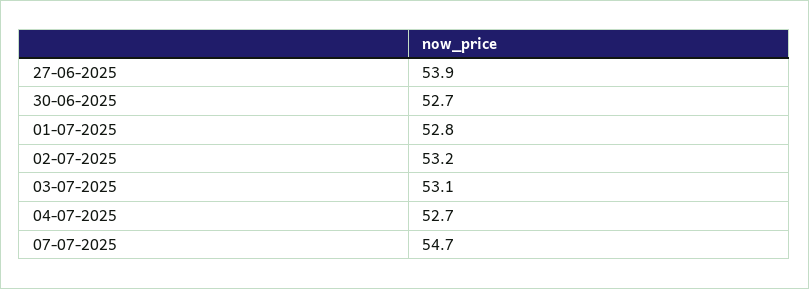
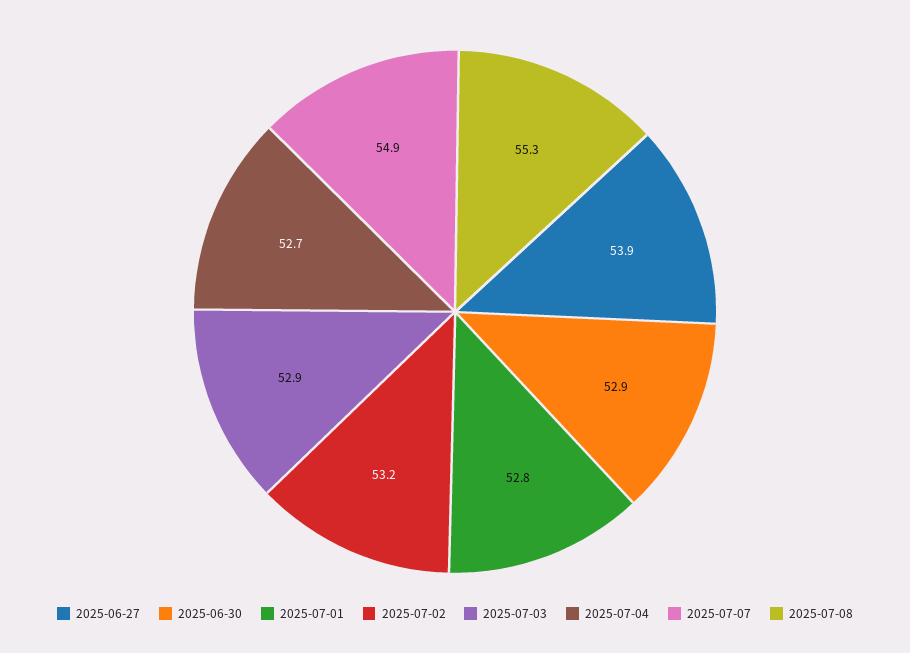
30-06-2025: 52.7 -> 52.9
03-07-2025: 53.1 -> 52.9
07-07-2025: 54.7 -> 54.9
2025-07-08: none -> 55.3

